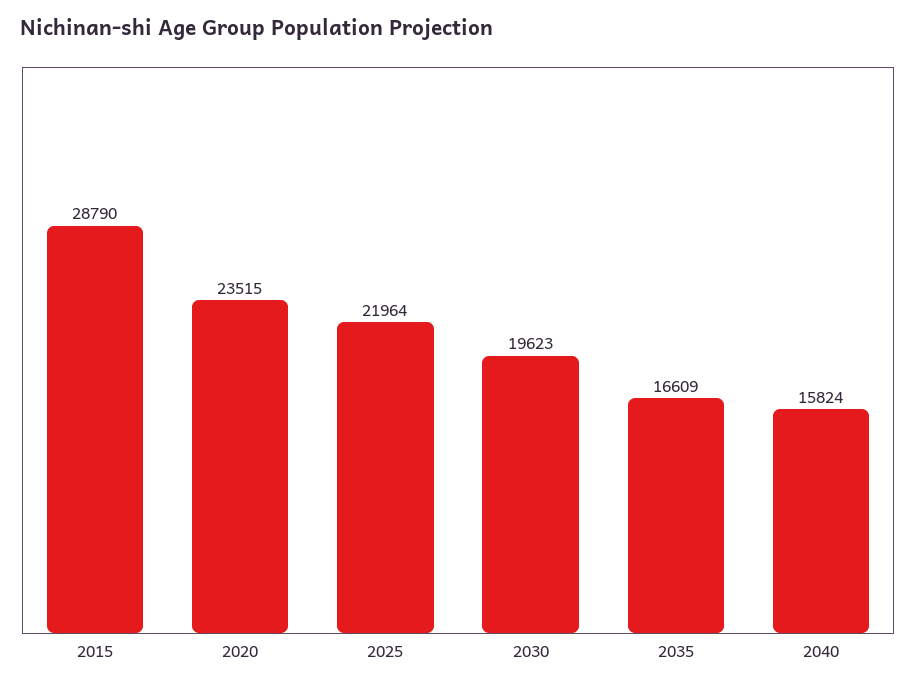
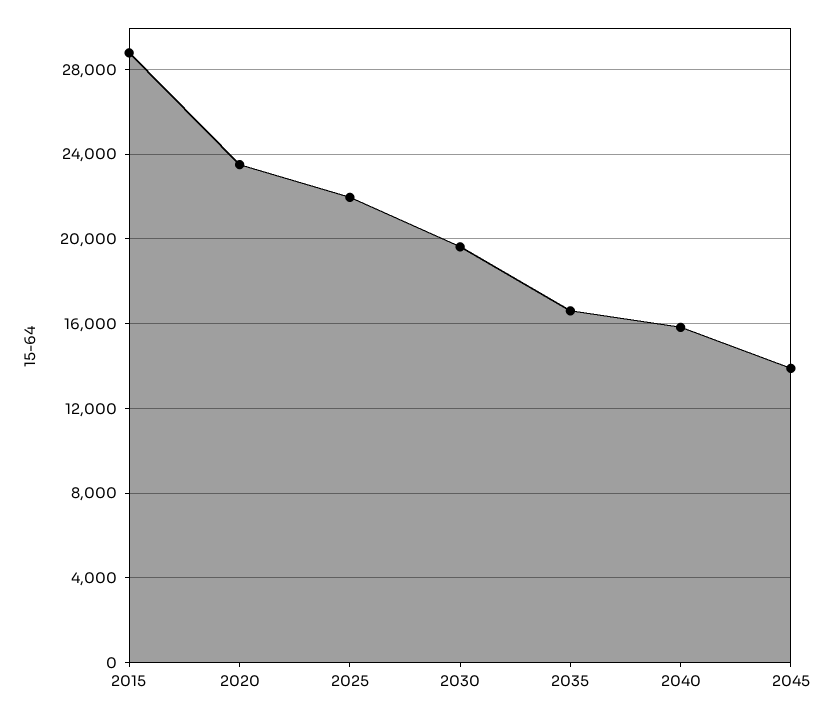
2045: none -> 14000

